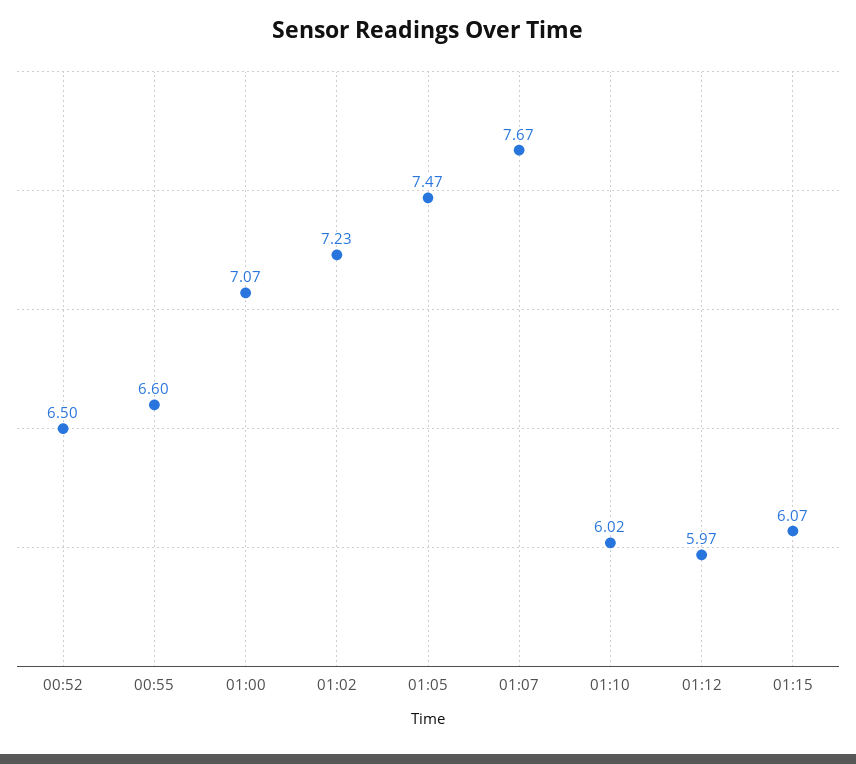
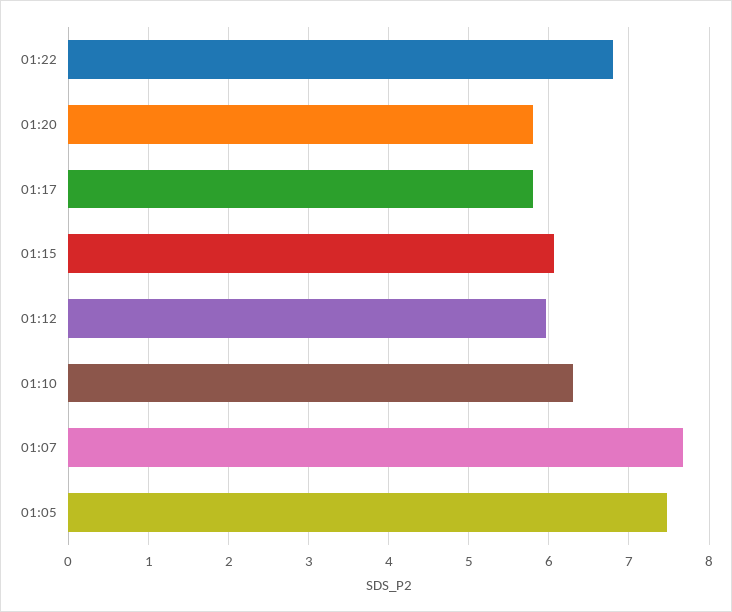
00:52: 6.5 -> none
00:55: 6.6 -> none
01:00: 7.07 -> none
01:02: 7.23 -> none
01:10: 6.02 -> 6.3
01:22: none -> 6.8
01:20: none -> 5.8
01:17: none -> 5.8

